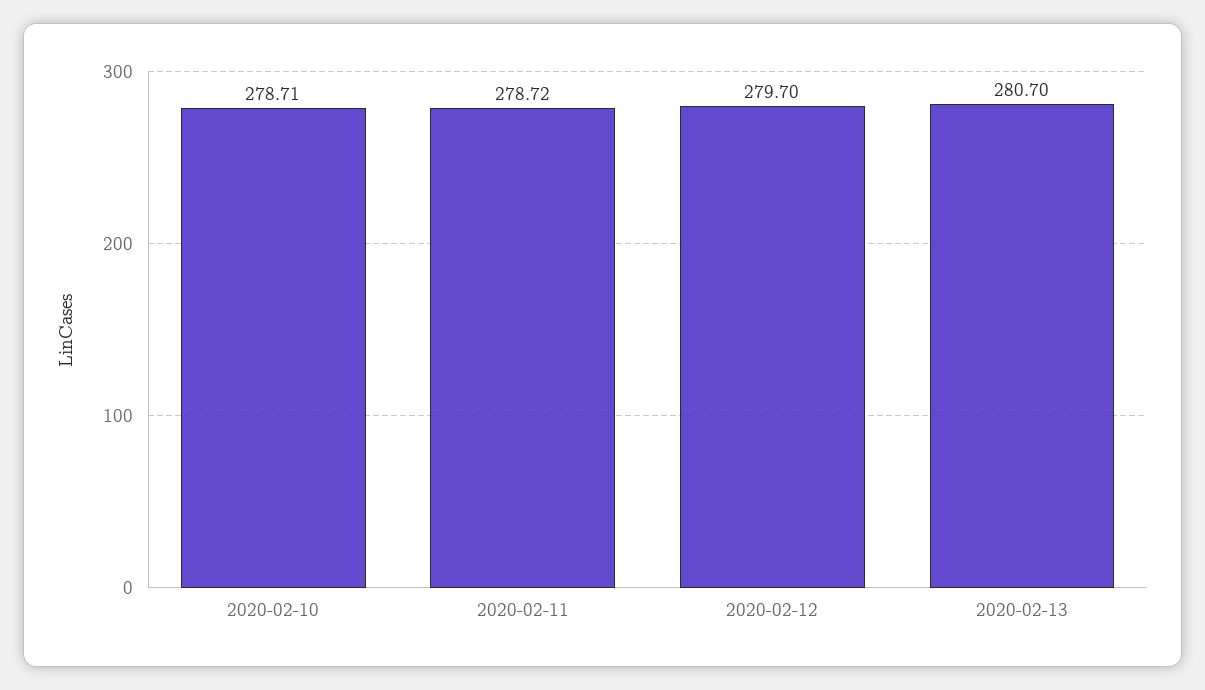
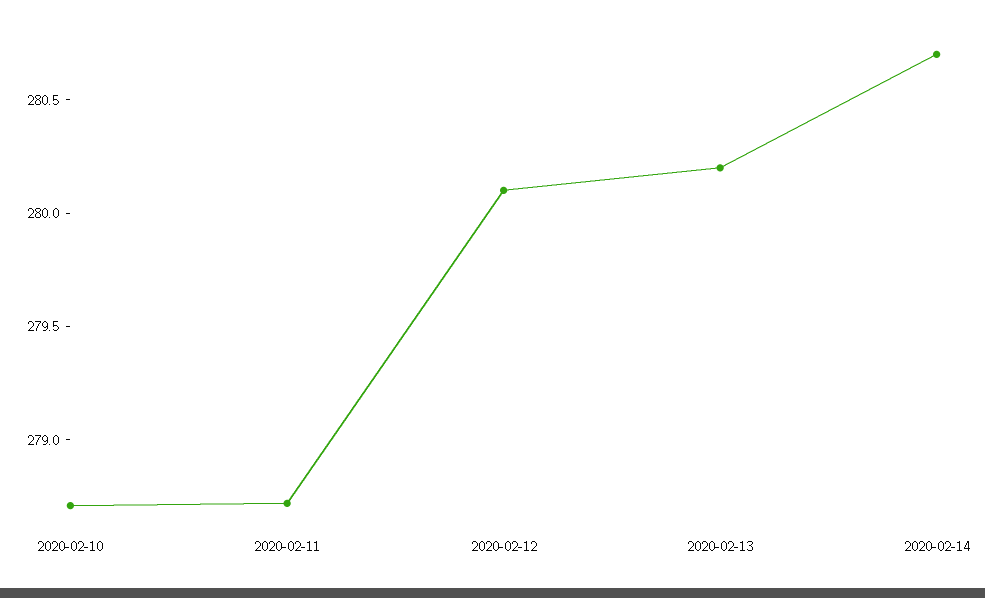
2020-02-12: 279.7 -> 280.1
2020-02-13: 280.7 -> 280.2
2020-02-14: none -> 280.7

